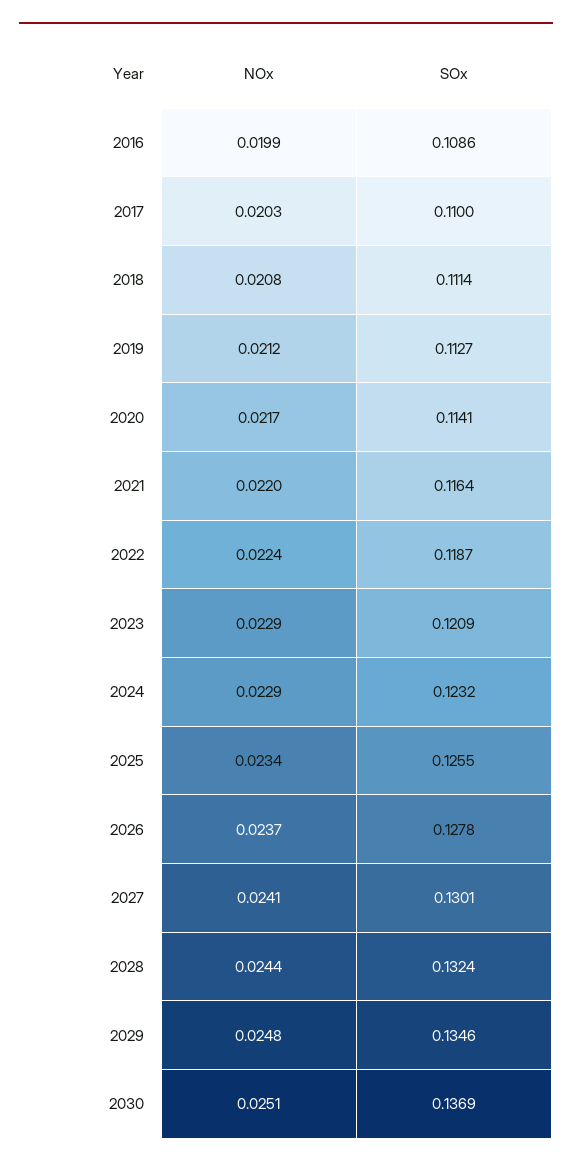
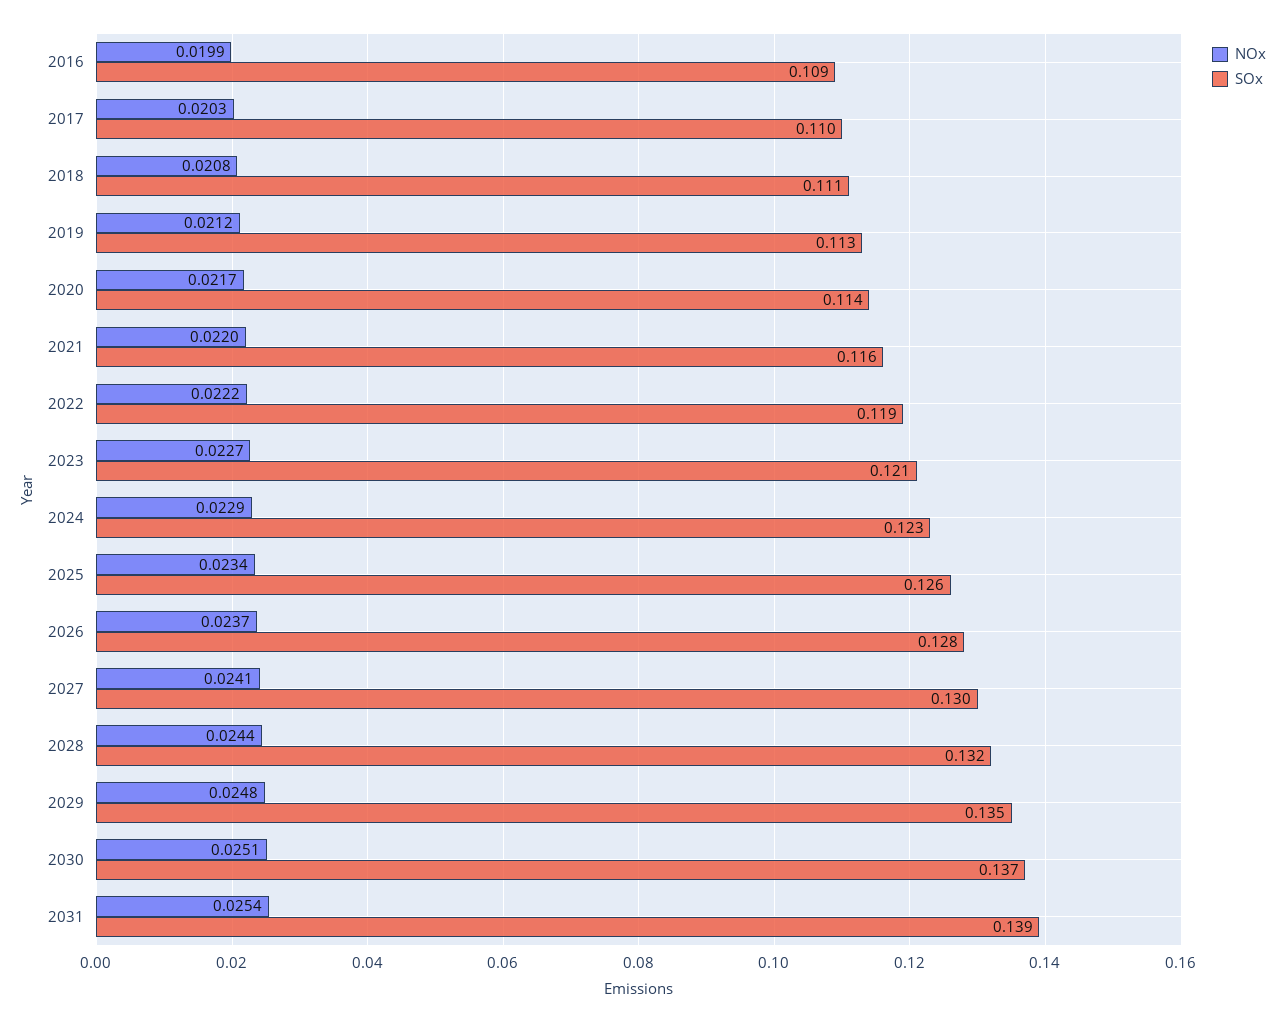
NOx, 2022: 0.0224 -> 0.0222
NOx, 2023: 0.0229 -> 0.0227
NOx, 2031: none -> 0.0254
SOx, 2031: none -> 0.139

